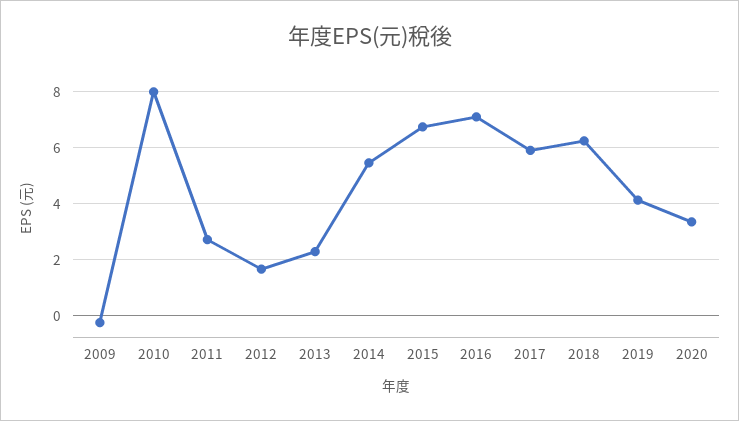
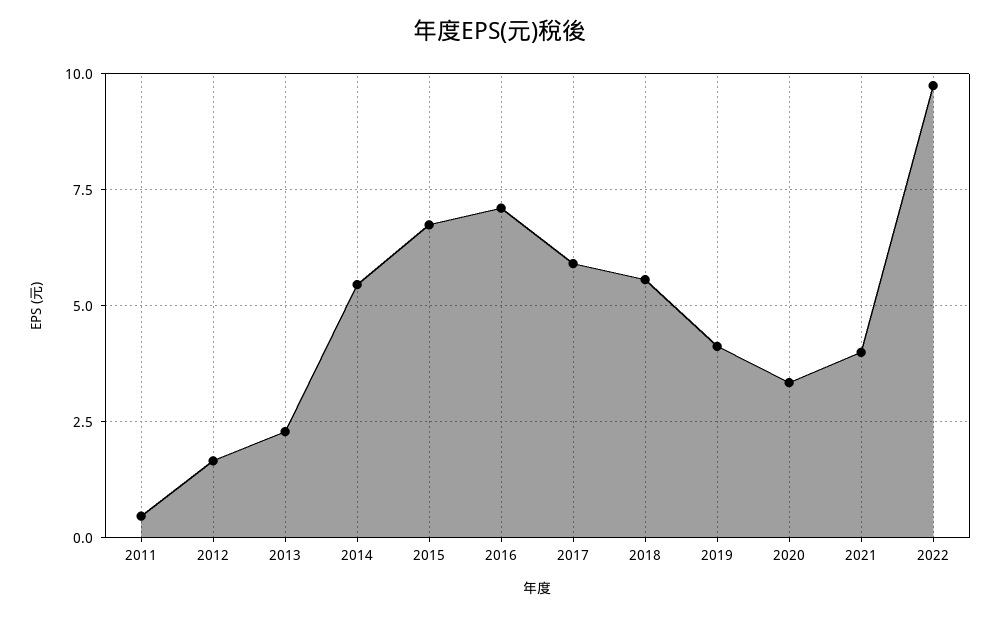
2009: -0.25 -> none
2010: 8 -> none
2011: 2.75 -> 0.5
2018: 6.25 -> 5.5
2021: none -> 4
2022: none -> 9.75

